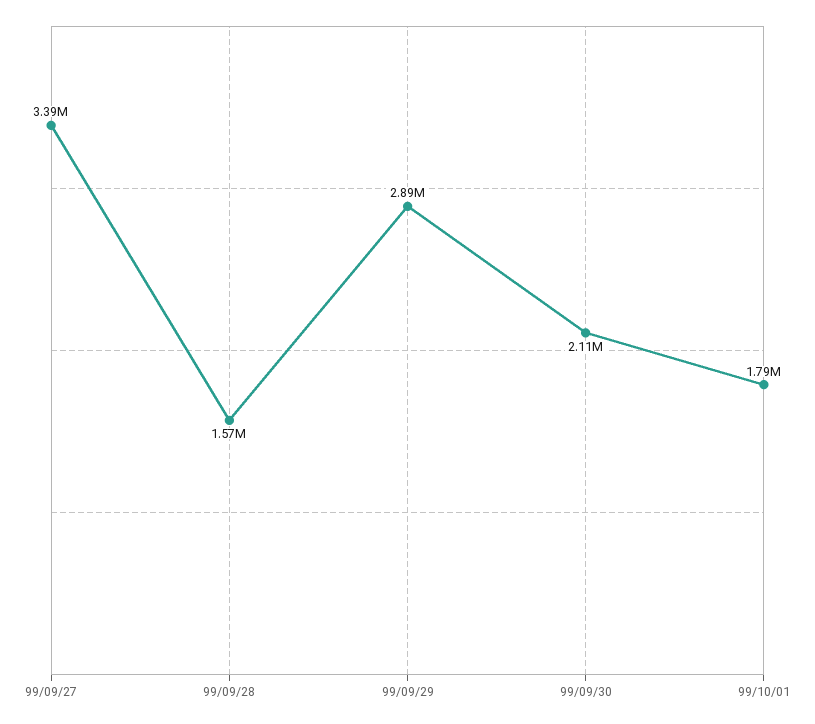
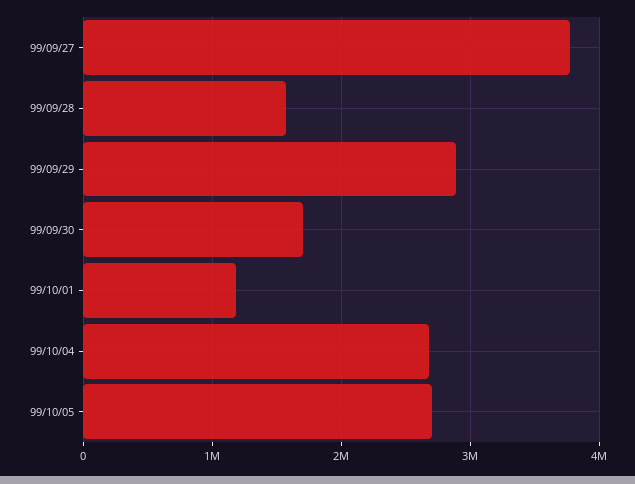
99/09/27: 3390000 -> 3800000
99/09/30: 2110000 -> 1700000
99/10/01: 1790000 -> 1200000
99/10/04: none -> 2700000
99/10/05: none -> 2700000

